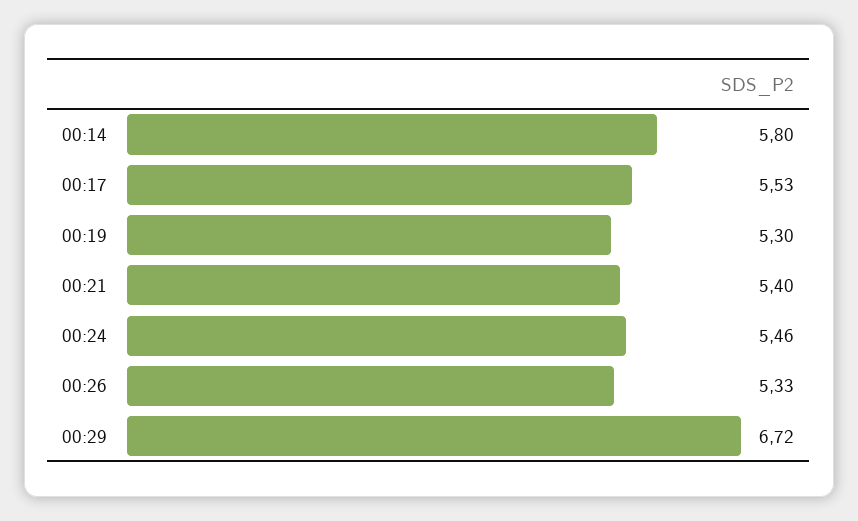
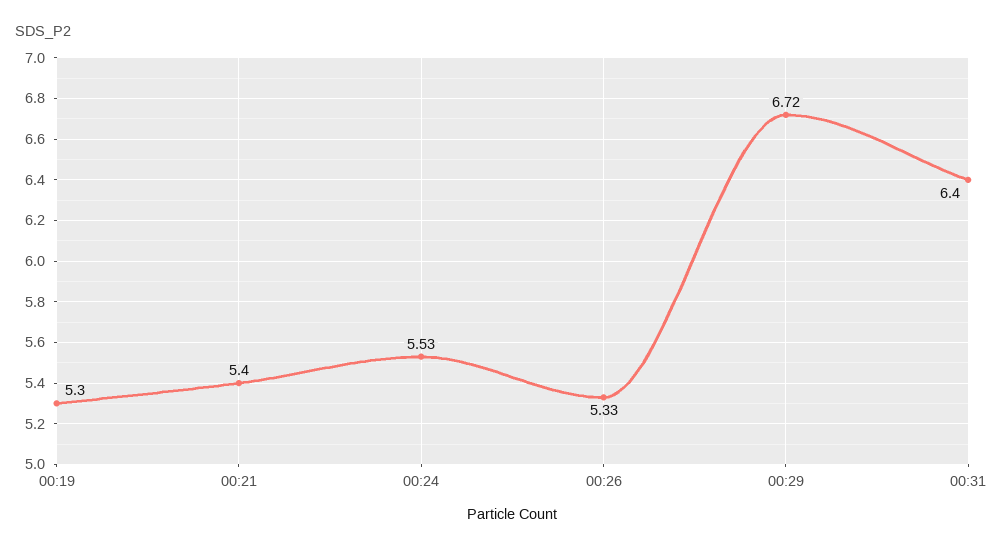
00:14: 5.8 -> none
00:17: 5.53 -> none
00:24: 5.46 -> 5.53
00:31: none -> 6.4

